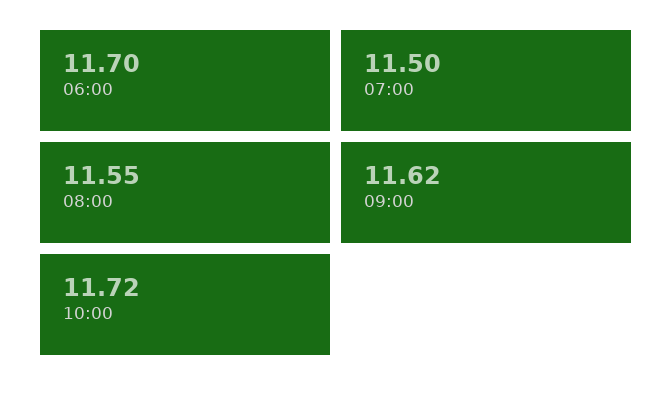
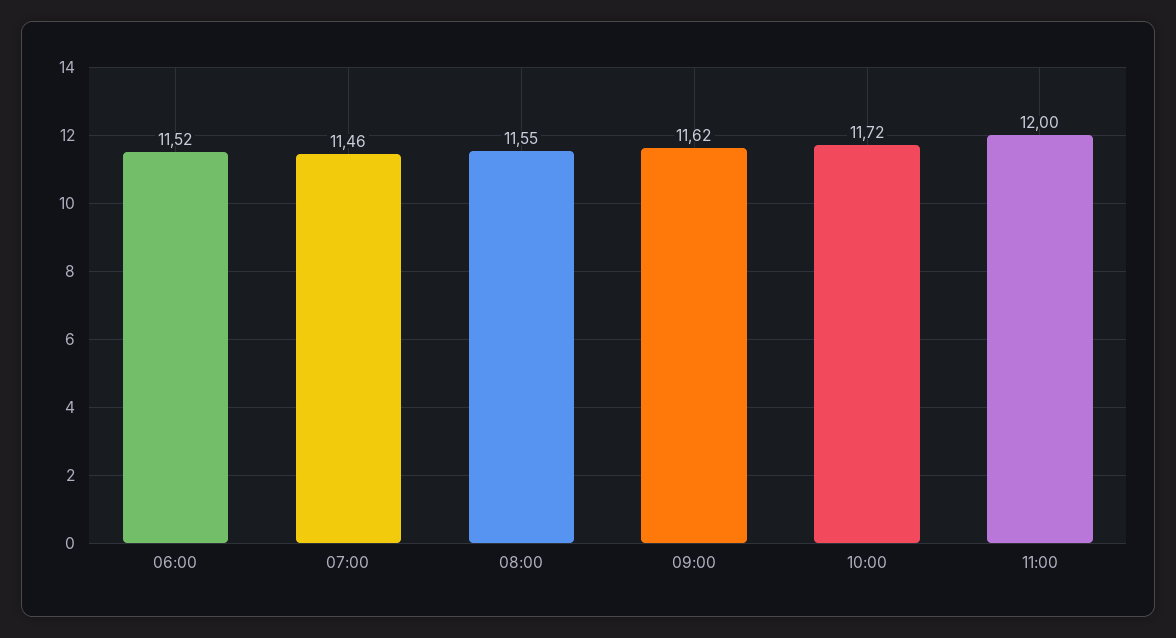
06:00: 11.7 -> 11.52
07:00: 11.5 -> 11.46
11:00: none -> 12

